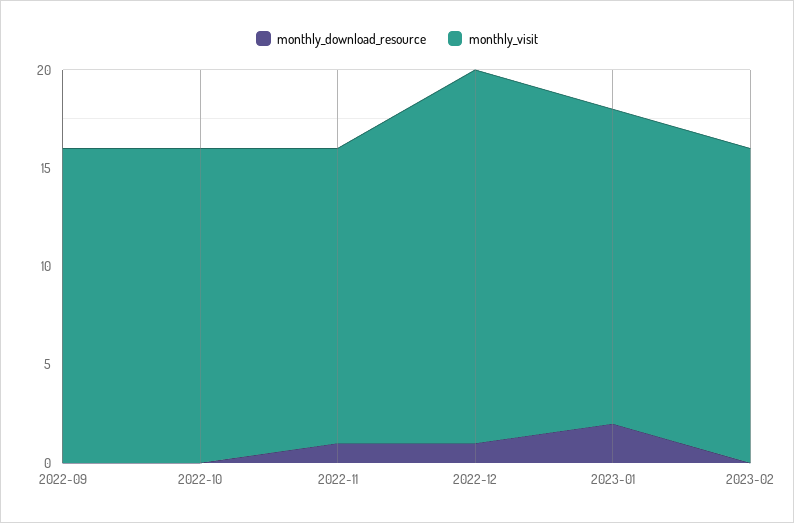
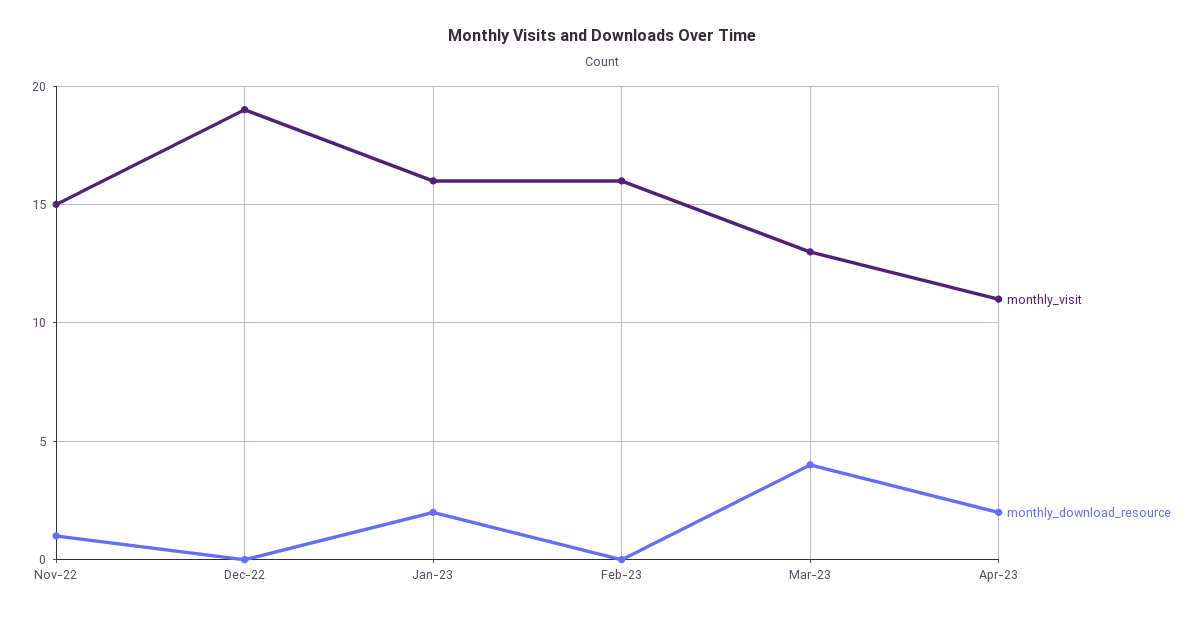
monthly_download_resource, 2022-09: 0 -> none
monthly_visit, 2022-09: 16 -> none
monthly_download_resource, 2022-10: 0 -> none
monthly_visit, 2022-10: 16 -> none
monthly_download_resource, 2022-12: 1 -> 0
monthly_visit, Mar-23: none -> 13
monthly_download_resource, Mar-23: none -> 4
monthly_visit, Apr-23: none -> 11
monthly_download_resource, Apr-23: none -> 2

